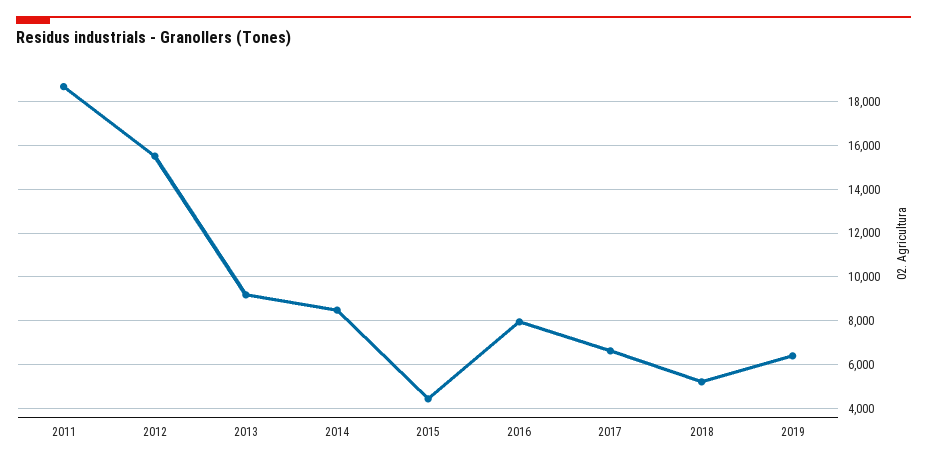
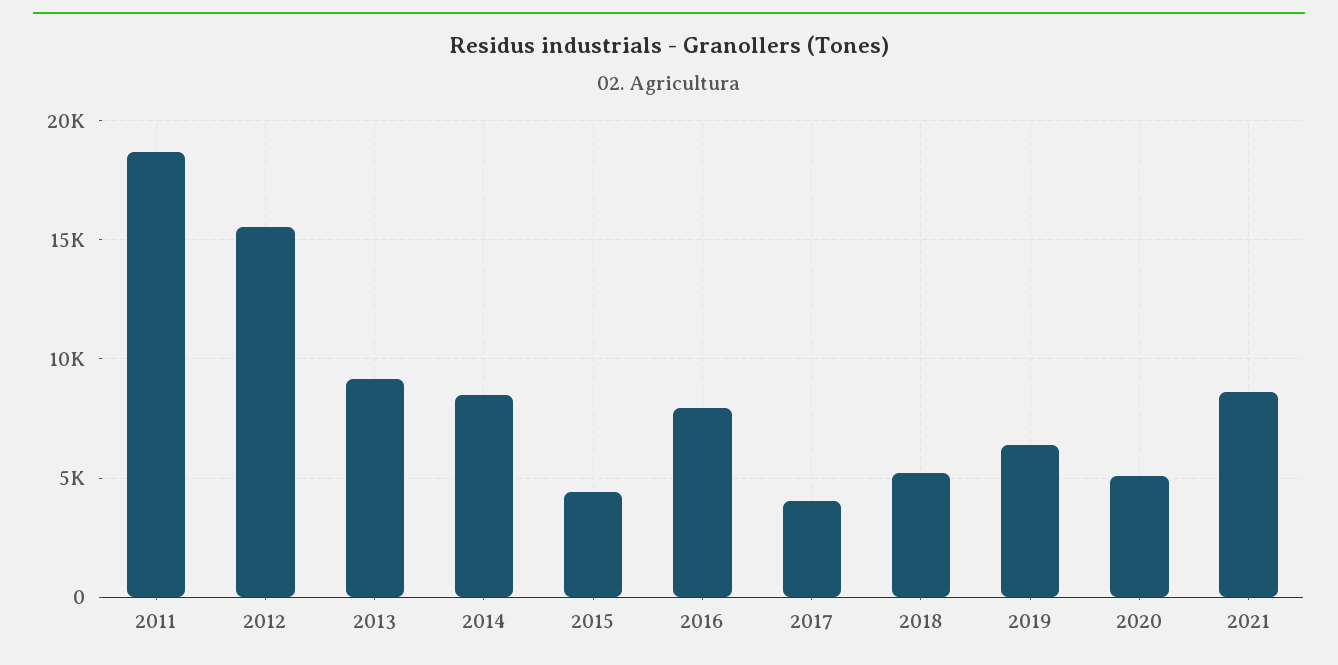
2017: 6500 -> 4000
2020: none -> 5000
2021: none -> 8500

